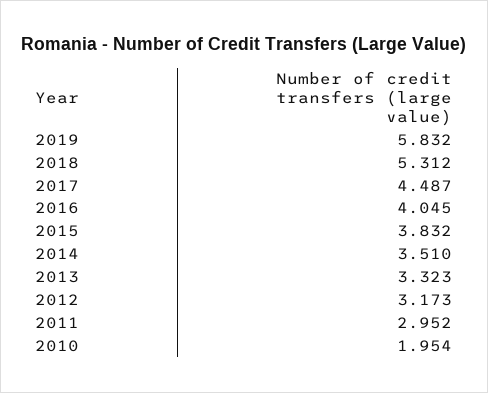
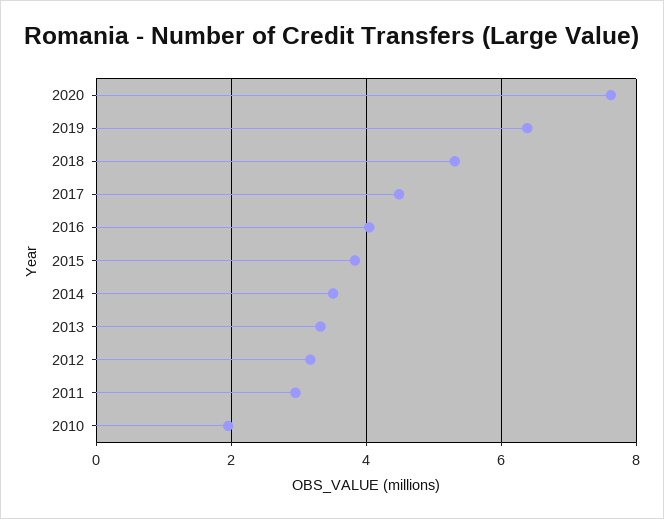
2019: 5.832 -> 6.4
2020: none -> 7.6

